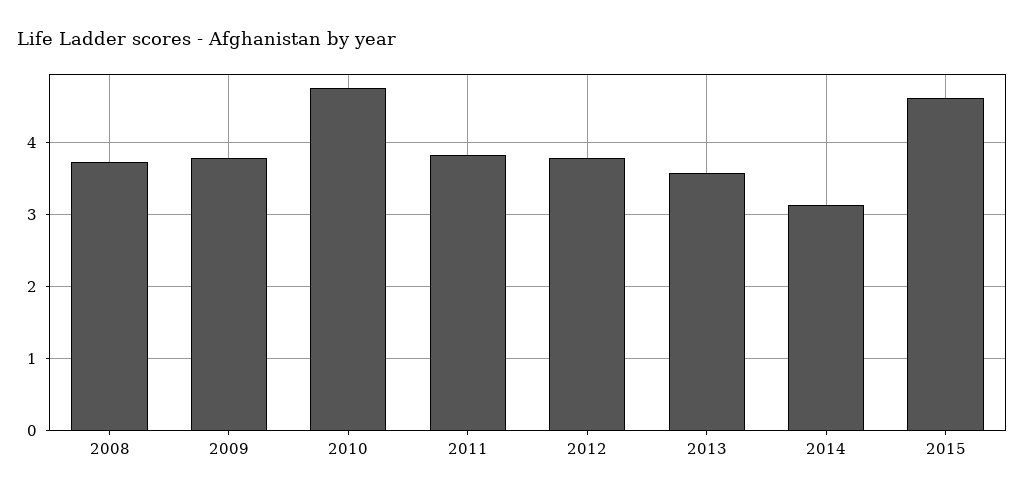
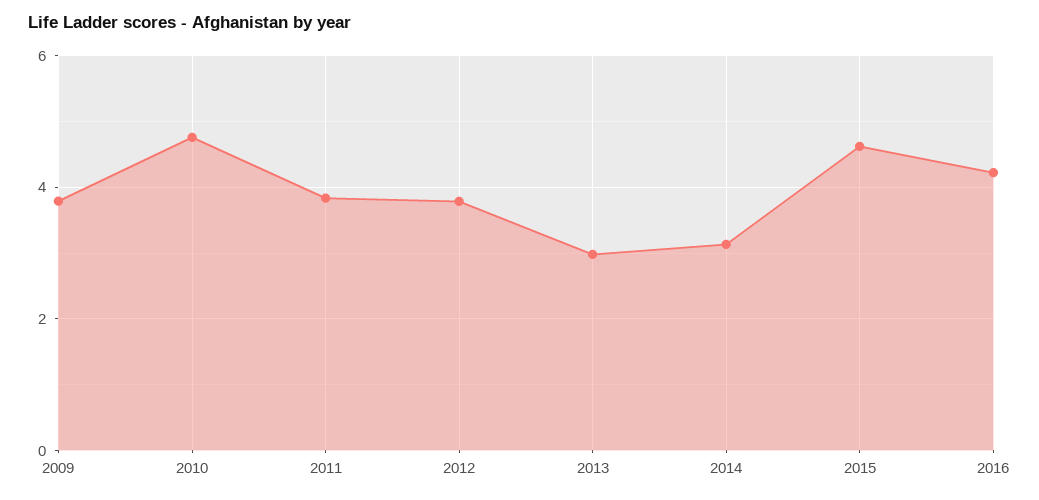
2008: 3.7 -> none
2013: 3.6 -> 3
2016: none -> 4.2

